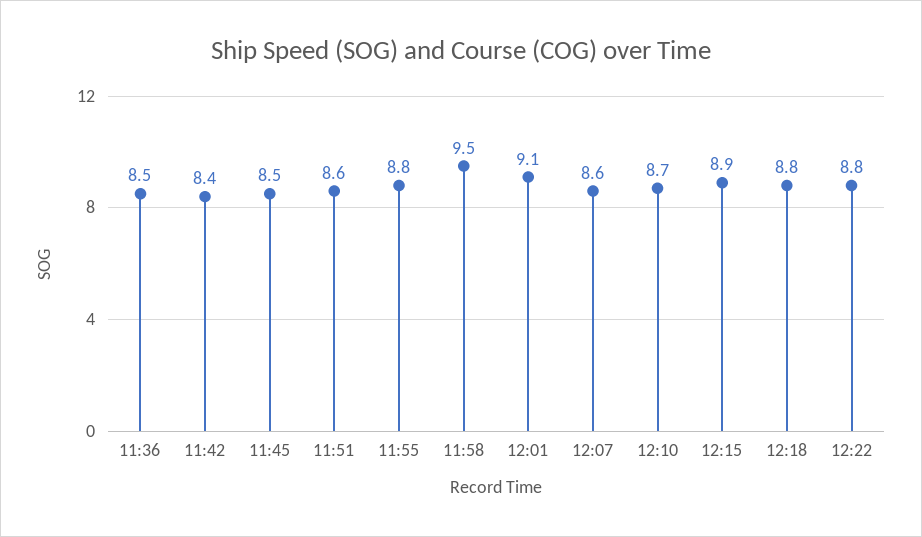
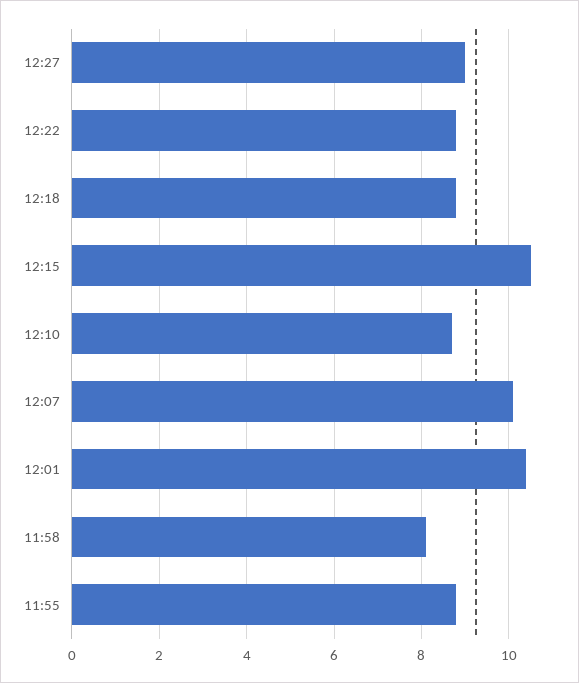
11:36: 8.5 -> none
11:42: 8.4 -> none
11:45: 8.5 -> none
11:51: 8.6 -> none
11:58: 9.5 -> 8
12:01: 9.1 -> 10.5
12:07: 8.6 -> 10
12:15: 8.9 -> 10.5
12:27: none -> 9

